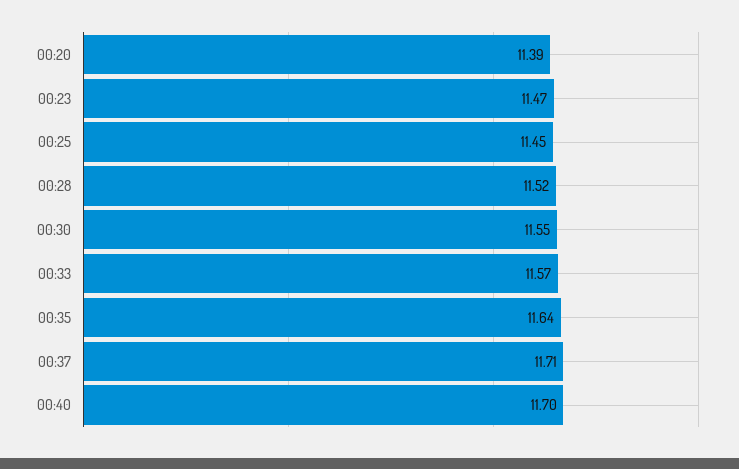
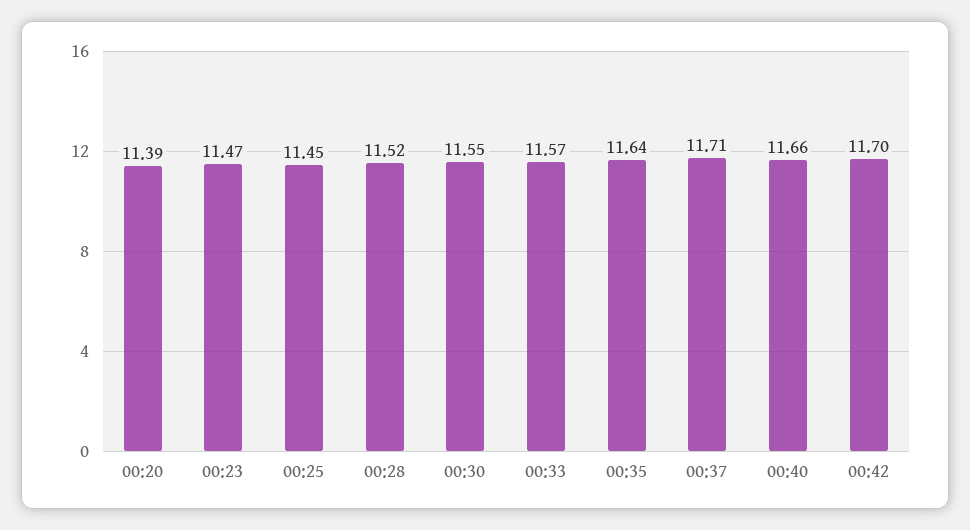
00:40: 11.7 -> 11.66
00:42: none -> 11.7

